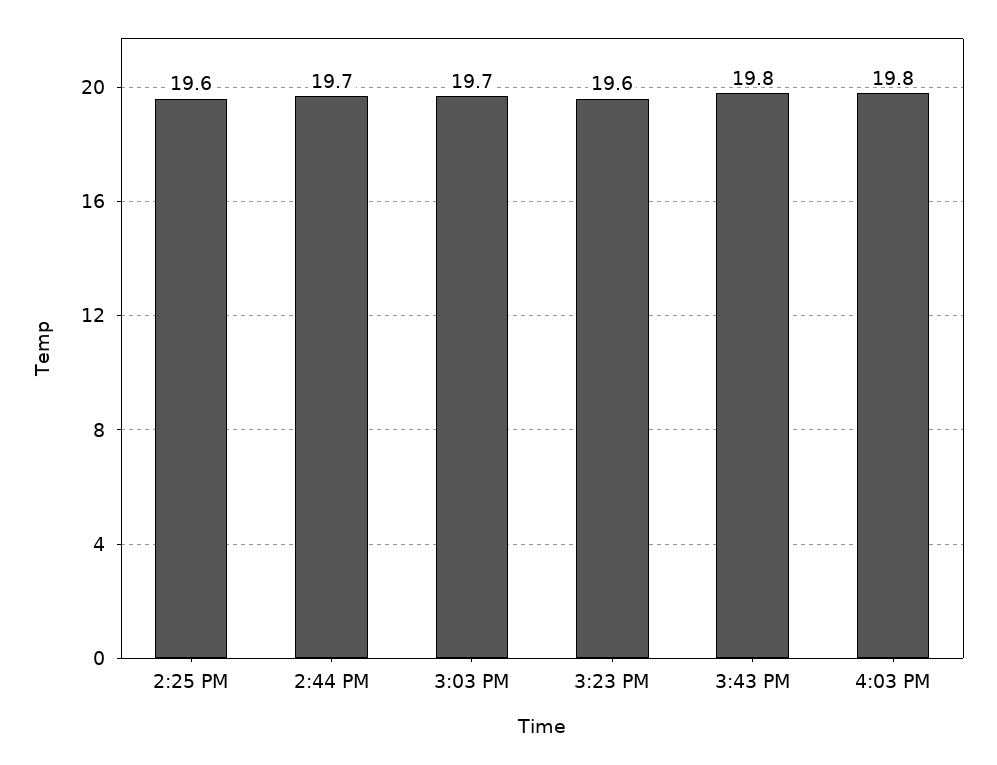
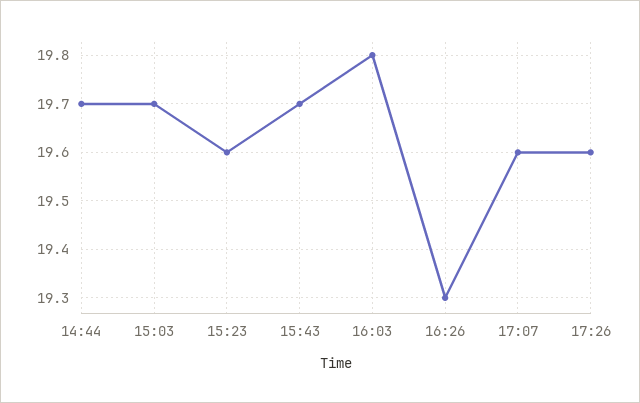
2:25 PM: 19.6 -> none
3:43 PM: 19.8 -> 19.7
16:26: none -> 19.3
17:07: none -> 19.6
17:26: none -> 19.6

